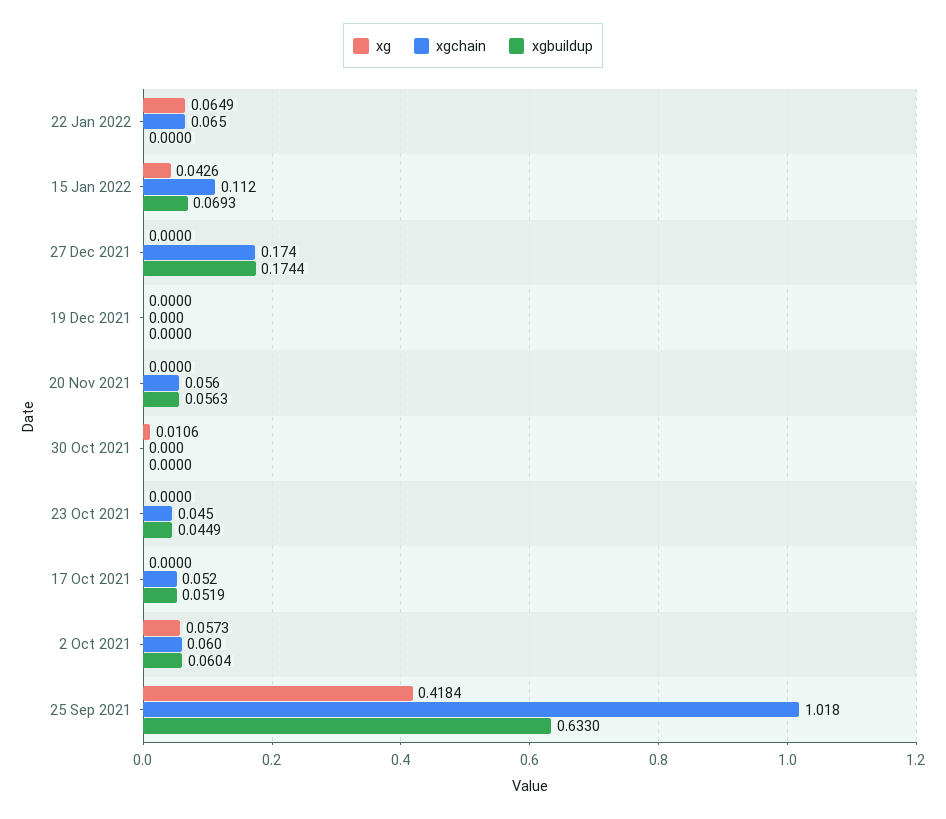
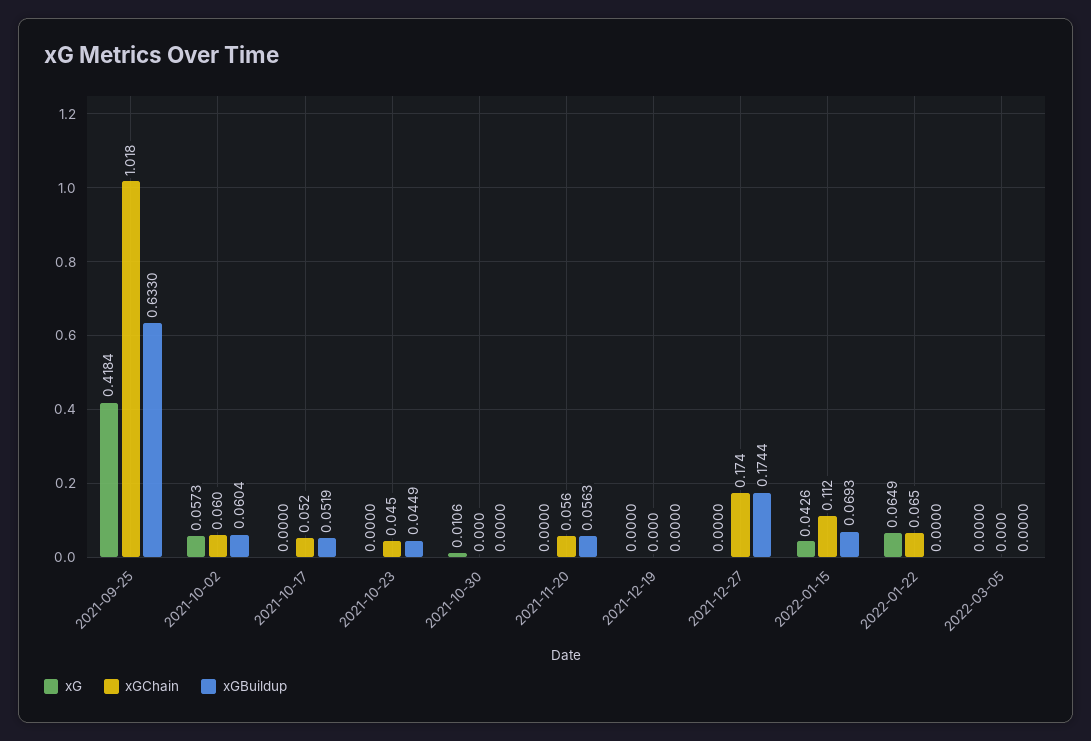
xg, 2022-03-05: none -> 0
xgchain, 2022-03-05: none -> 0
xgbuildup, 2022-03-05: none -> 0

